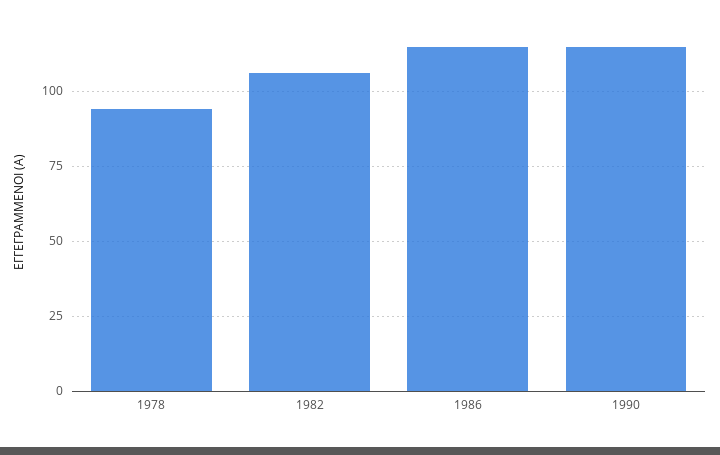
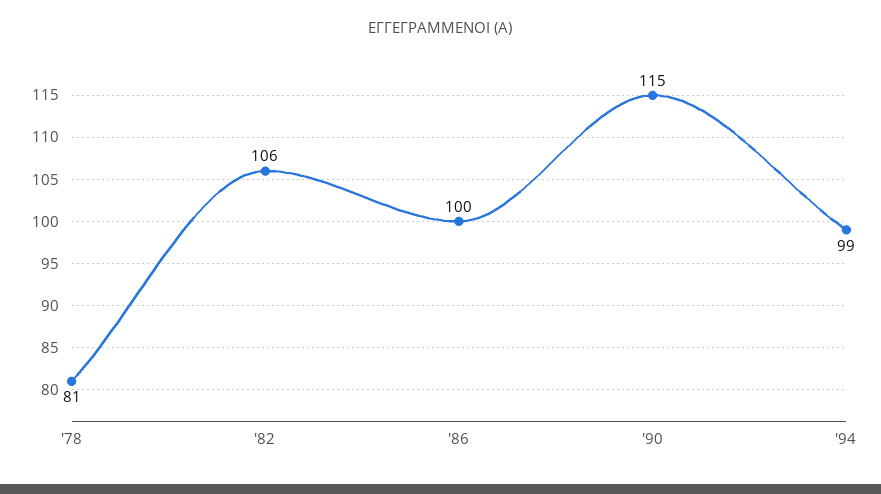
1978: 95 -> 81
1986: 115 -> 100
'94: none -> 99

